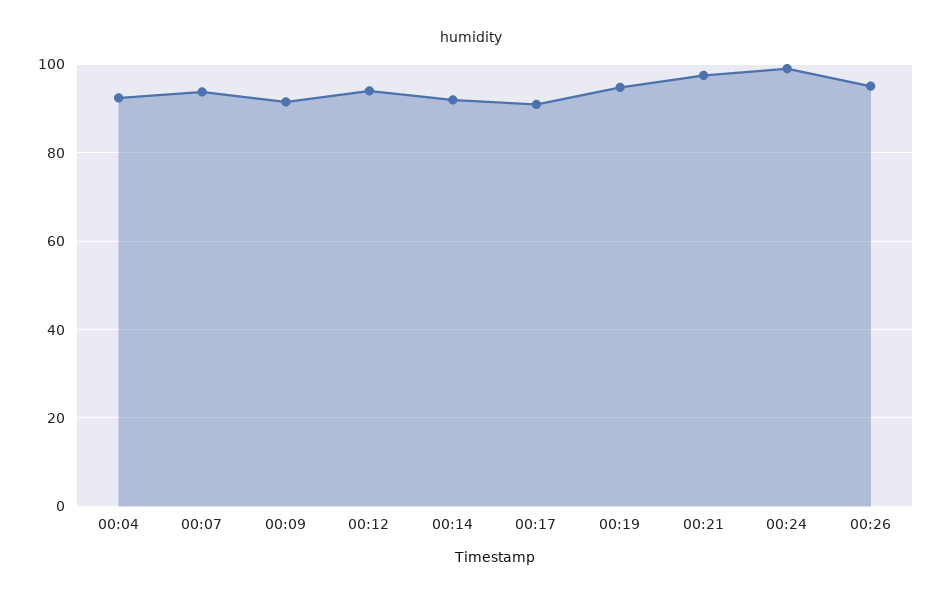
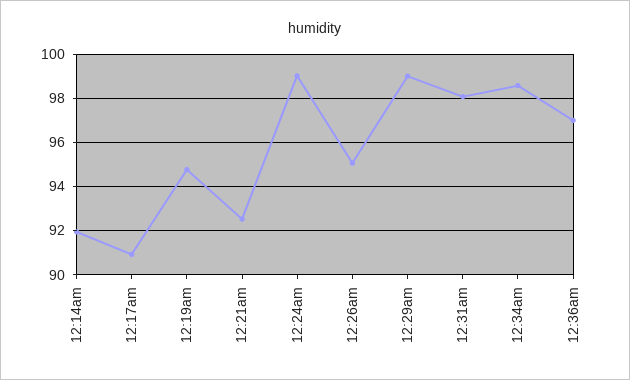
00:04: 92 -> none
00:07: 94 -> none
00:09: 92 -> none
00:12: 94 -> none
00:21: 98 -> 92.5
12:29am: none -> 99
12:31am: none -> 98
12:34am: none -> 98.5
12:36am: none -> 97

